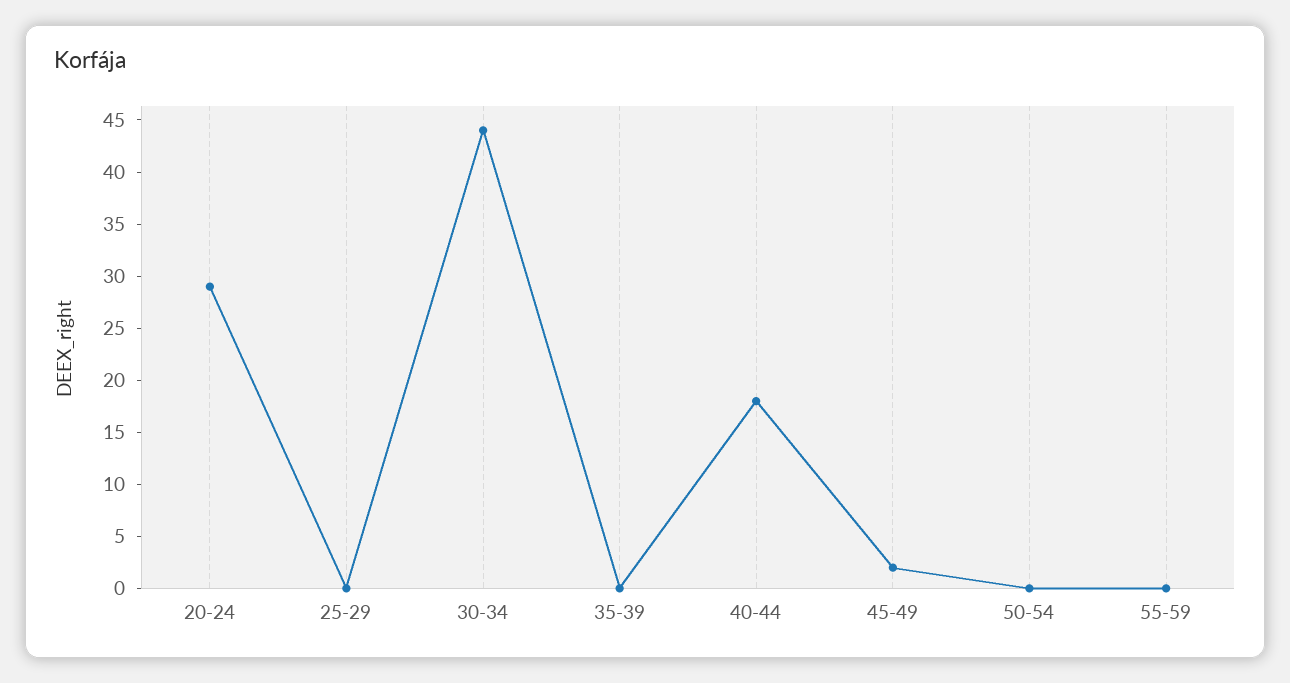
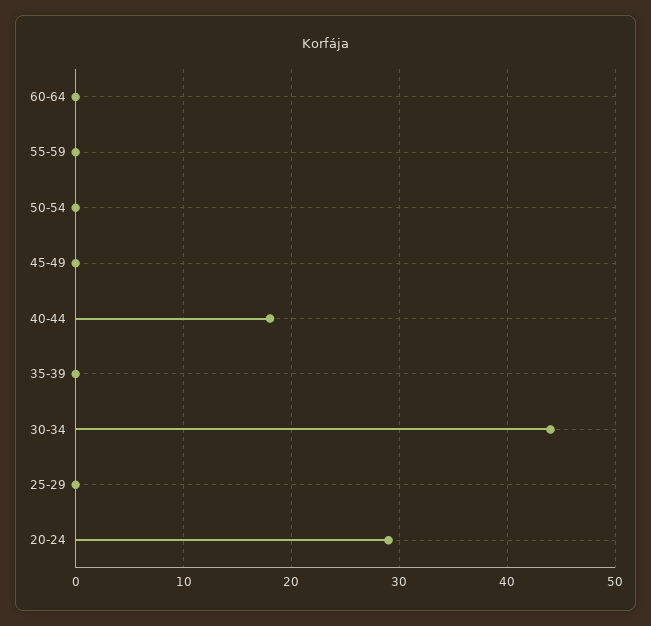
45-49: 2 -> 0
60-64: none -> 0

